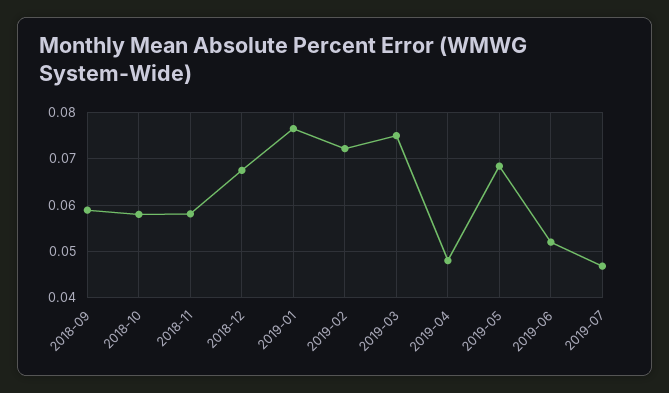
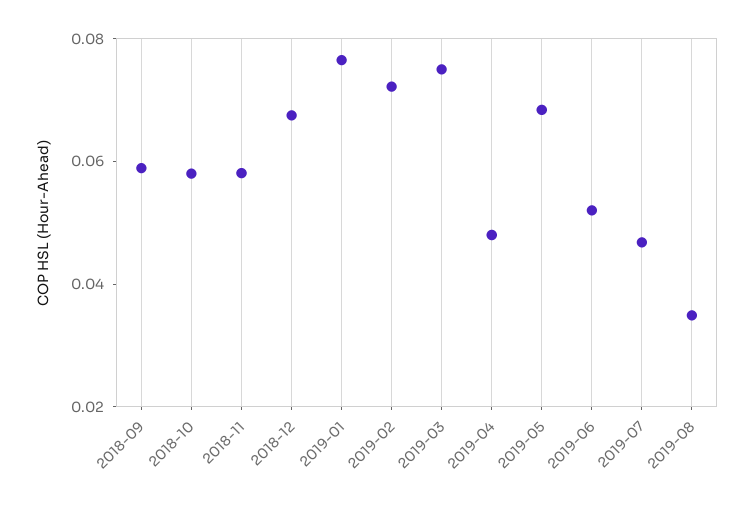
2019-08: none -> 0.035

